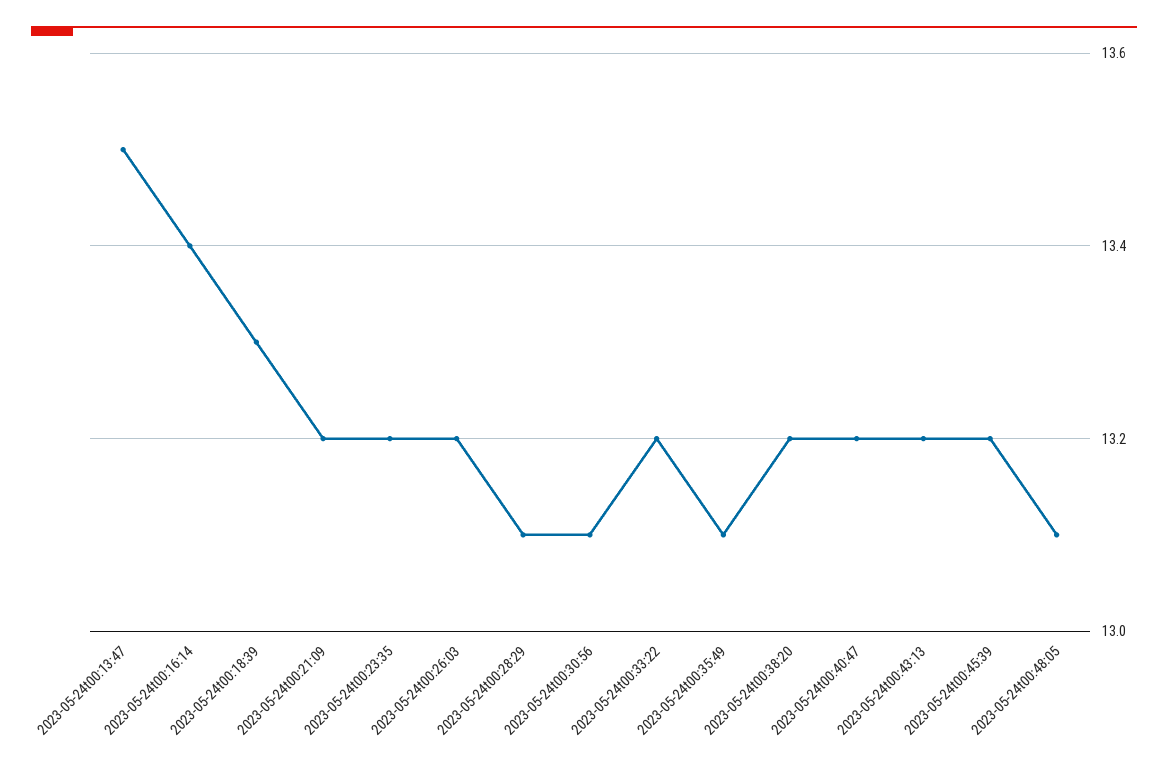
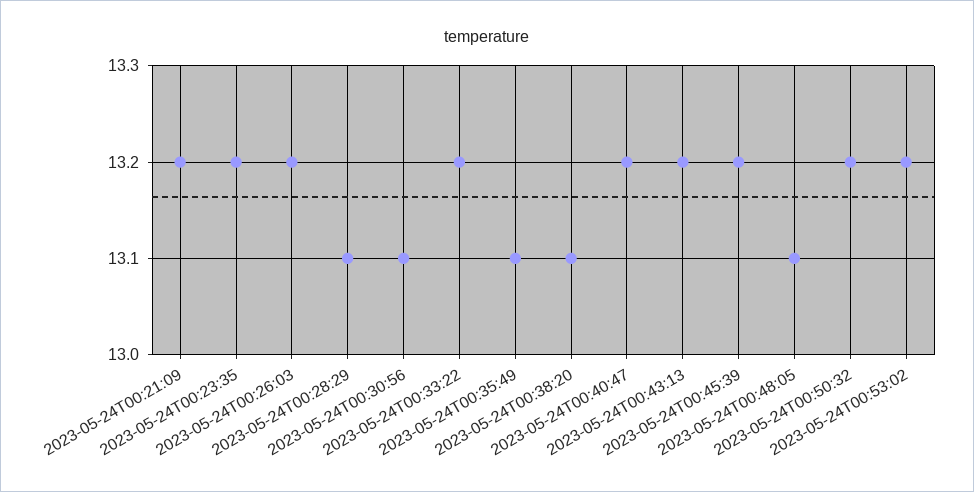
2023-05-24t00:13:47: 13.5 -> none
2023-05-24t00:16:14: 13.4 -> none
2023-05-24t00:18:39: 13.3 -> none
2023-05-24t00:38:20: 13.2 -> 13.1
2023-05-24T00:50:32: none -> 13.2
2023-05-24T00:53:02: none -> 13.2

